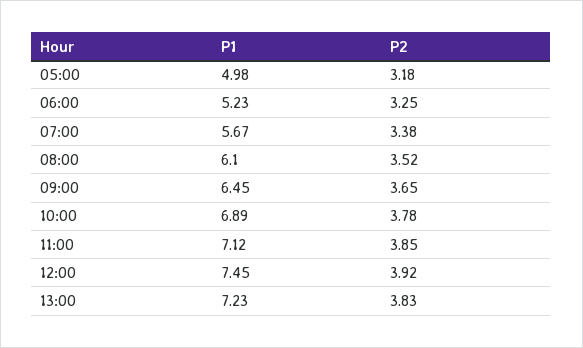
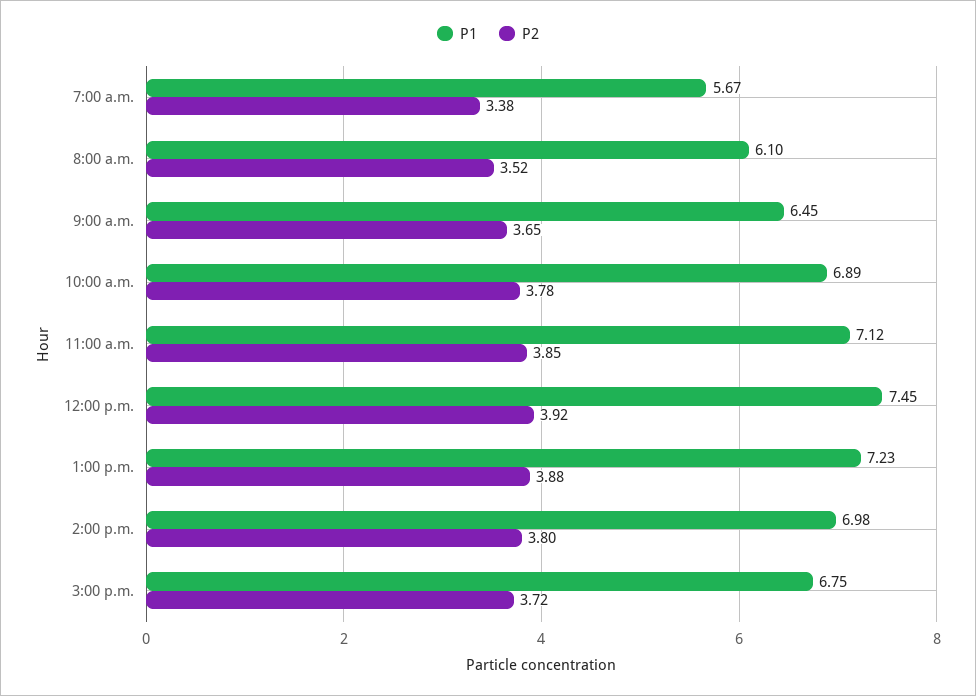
P1, 05:00: 4.98 -> none
P2, 05:00: 3.18 -> none
P1, 06:00: 5.23 -> none
P2, 06:00: 3.25 -> none
P2, 13:00: 3.83 -> 3.88
P1, 2:00 p.m.: none -> 6.98
P2, 2:00 p.m.: none -> 3.8
P1, 3:00 p.m.: none -> 6.75
P2, 3:00 p.m.: none -> 3.72

